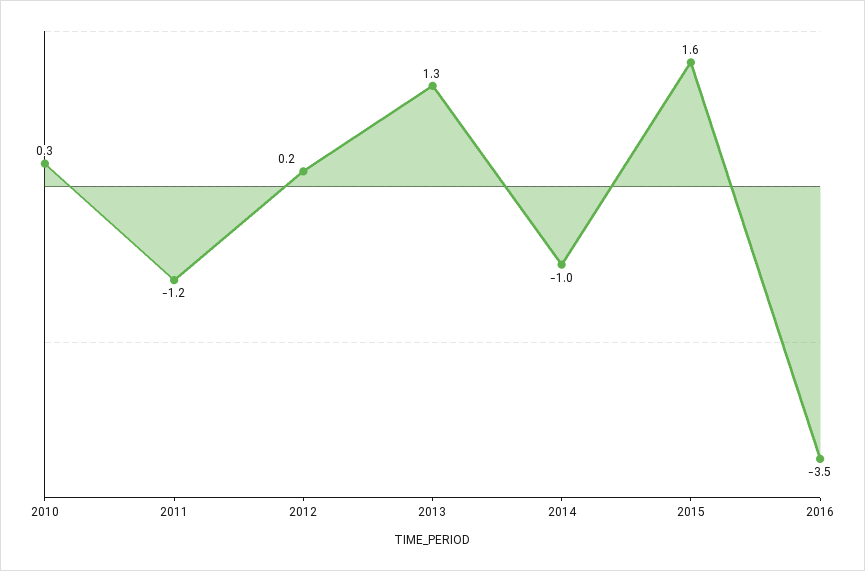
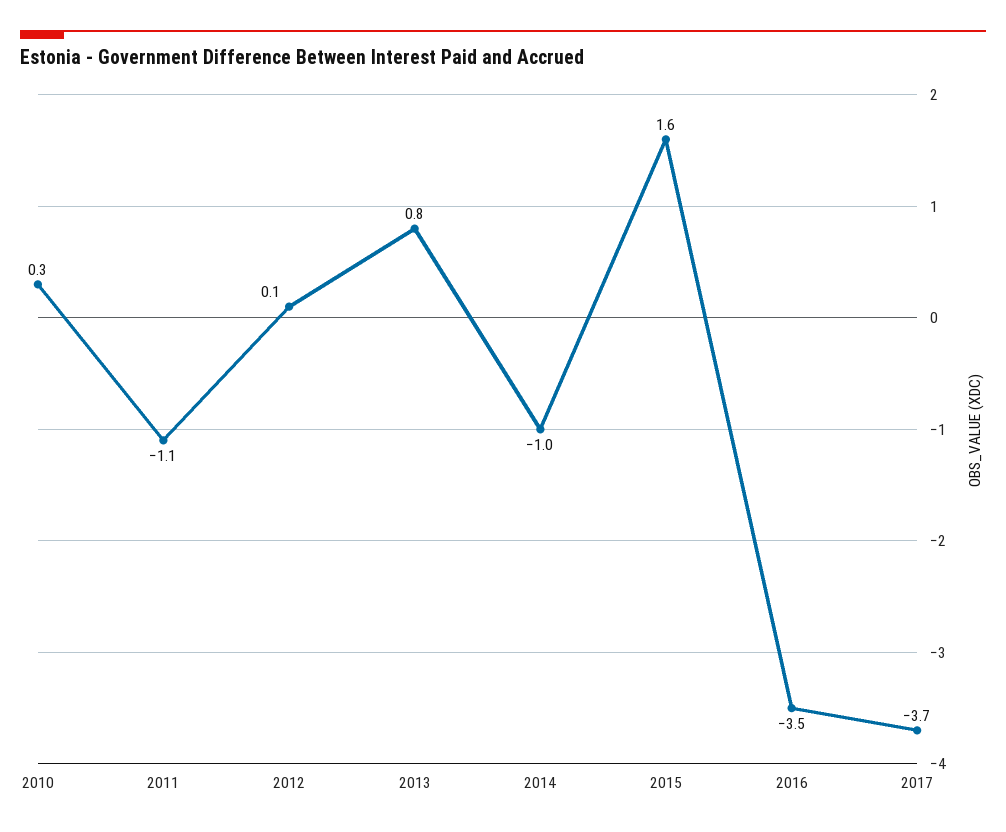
2011: -1.2 -> -1.1
2012: 0.2 -> 0.1
2013: 1.3 -> 0.8
2017: none -> -3.7

